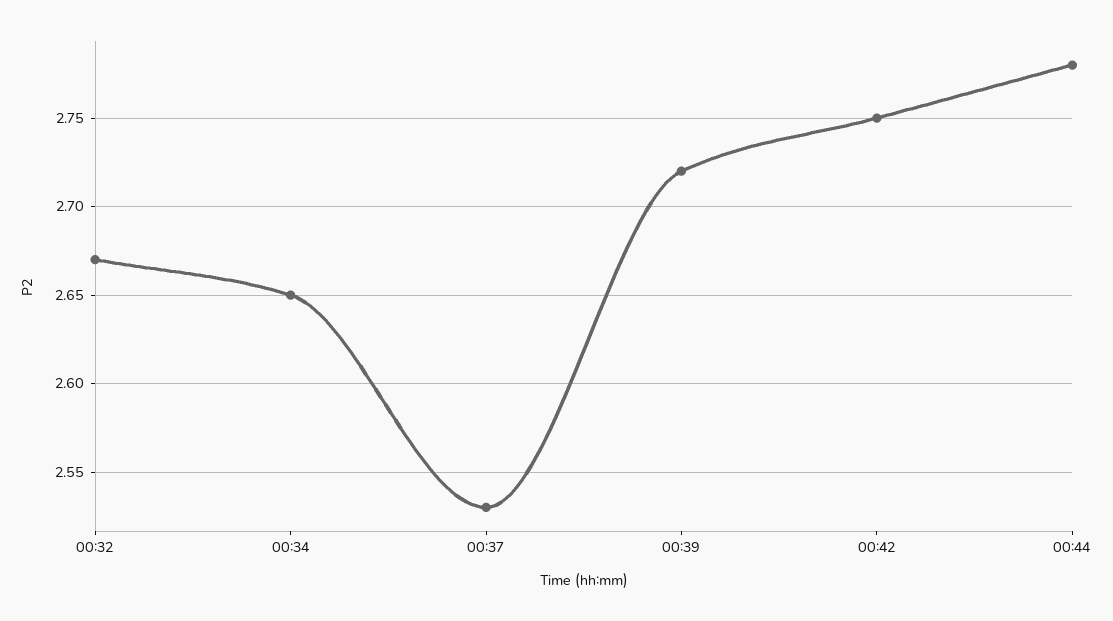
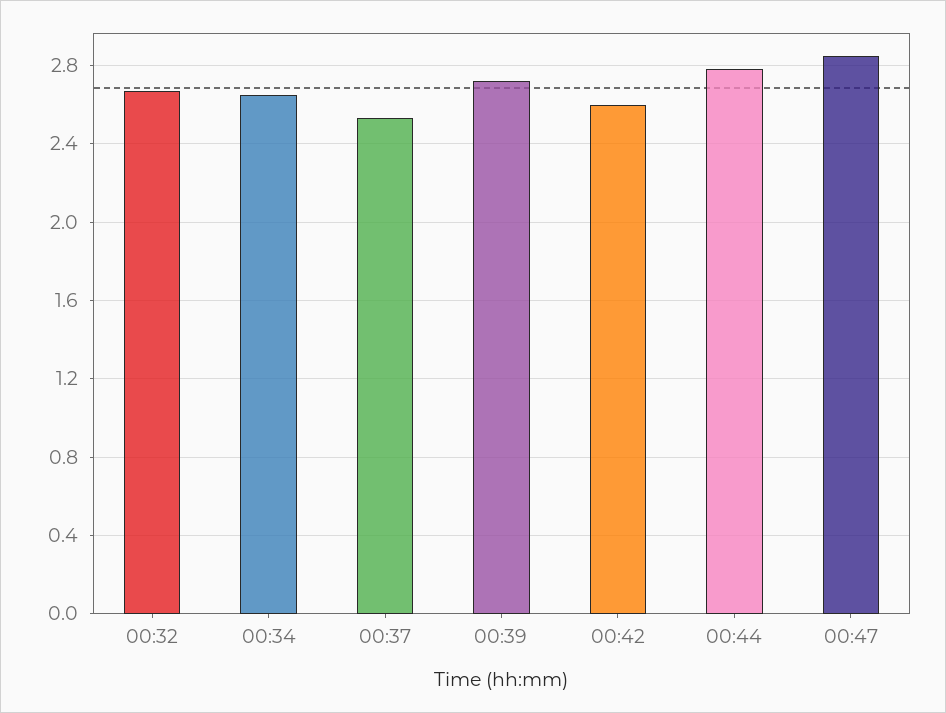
00:42: 2.75 -> 2.6
00:47: none -> 2.85

